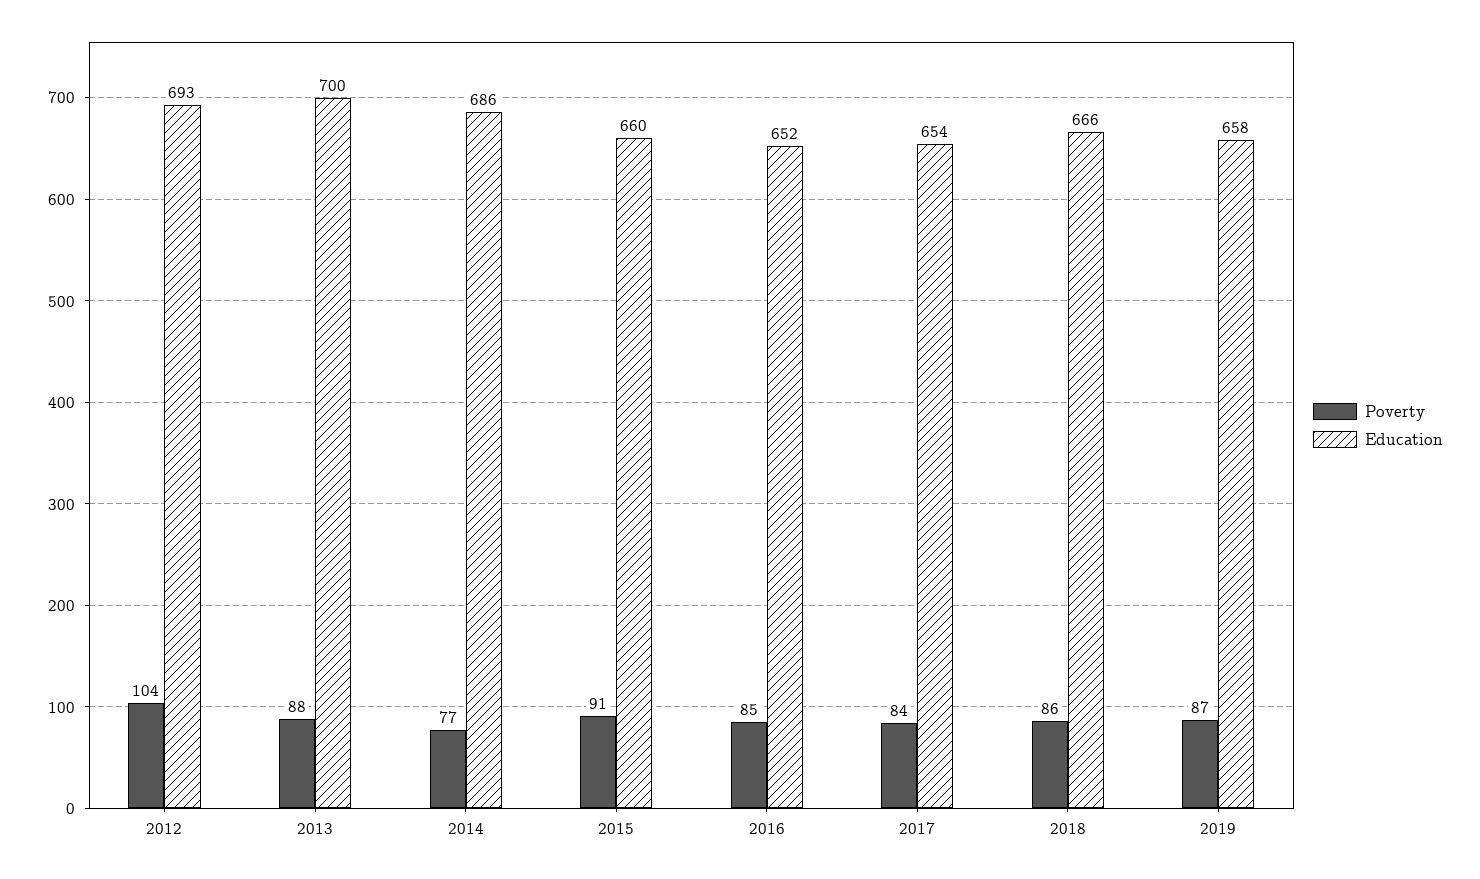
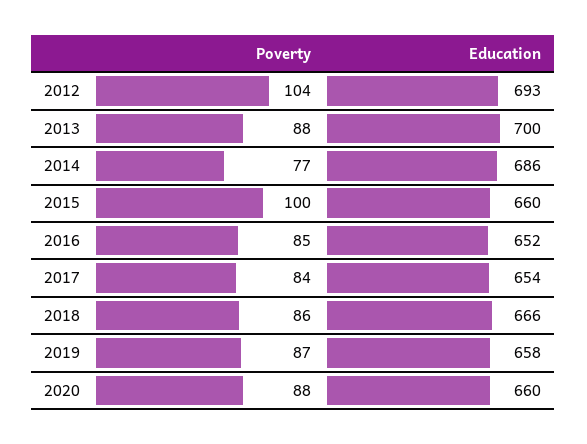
Poverty, 2015: 91 -> 100
Poverty, 2020: none -> 88
Education, 2020: none -> 660

